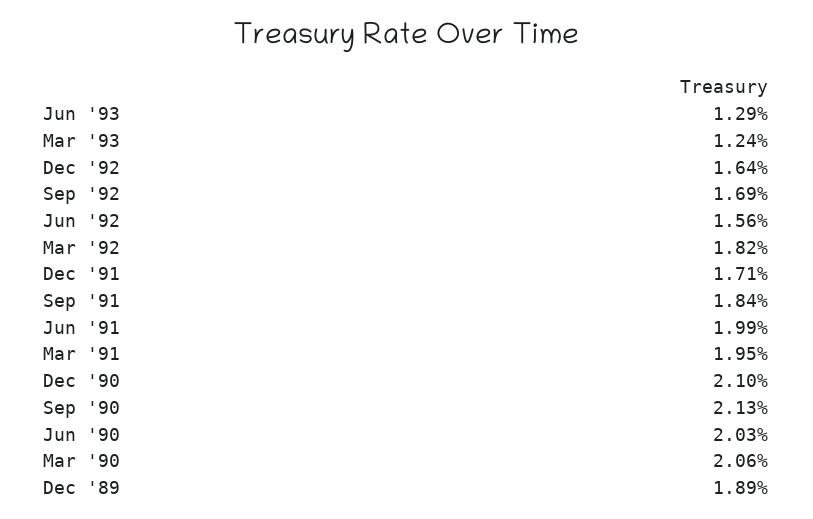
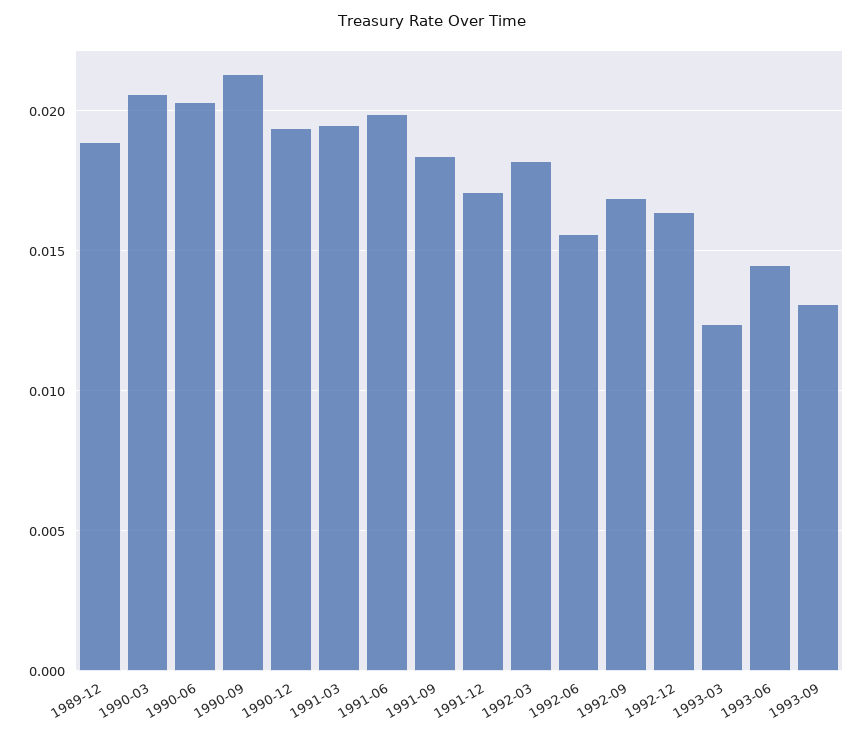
Jun '93: 0.0129 -> 0.0145
Dec '90: 0.021 -> 0.0195
1993-09: none -> 0.013

